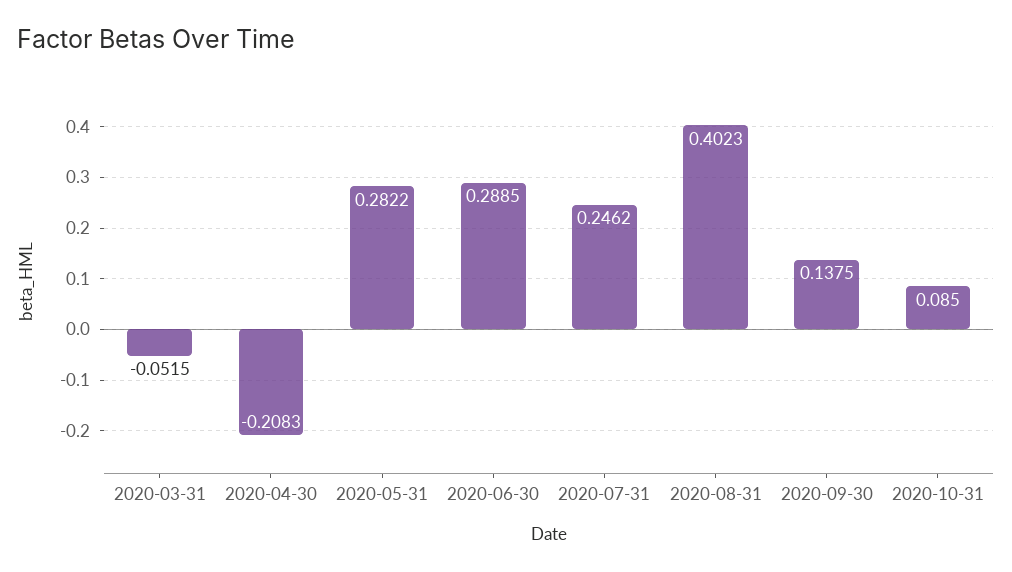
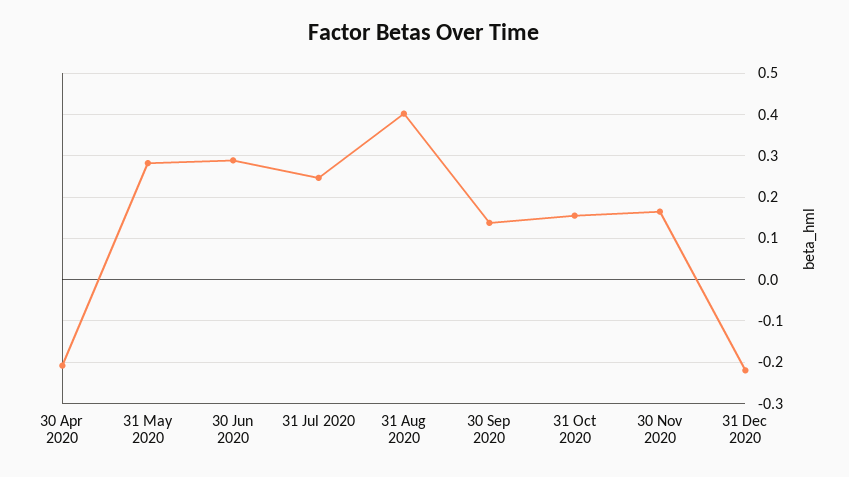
2020-03-31: -0.0515 -> none
2020-10-31: 0.085 -> 0.16
30 Nov 2020: none -> 0.16
31 Dec 2020: none -> -0.22

